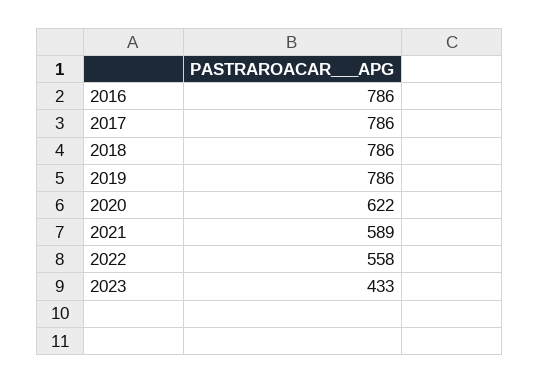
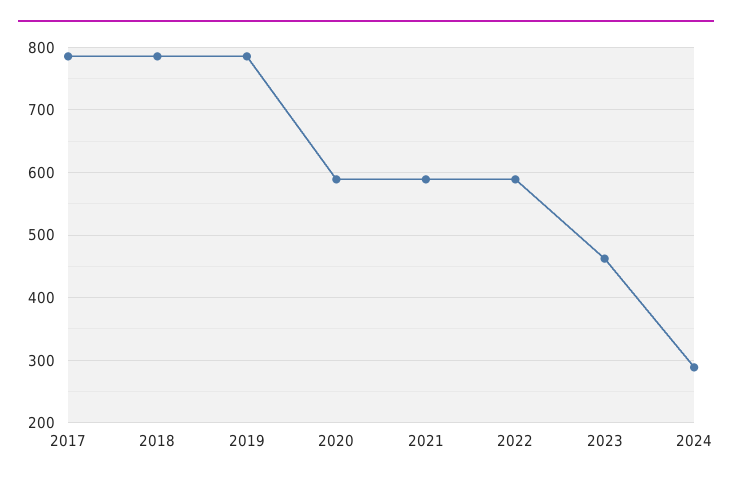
2016: 786 -> none
2020: 622 -> 590
2022: 558 -> 590
2023: 433 -> 460
2024: none -> 290

